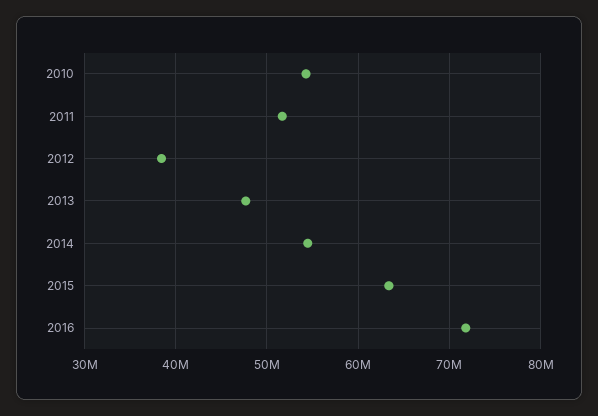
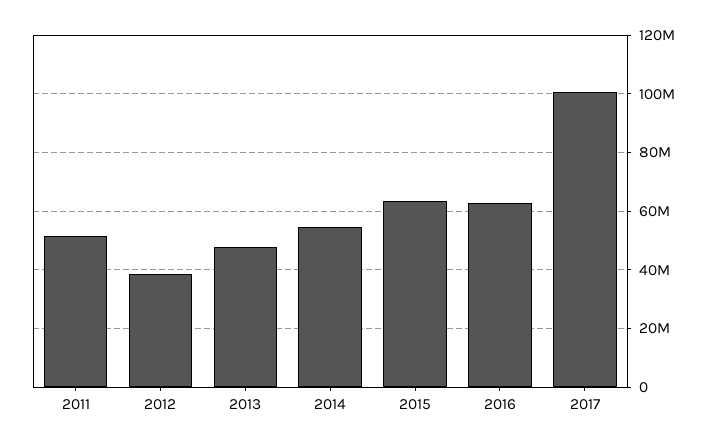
2010: 54000000 -> none
2016: 72000000 -> 62500000
2017: none -> 100000000

